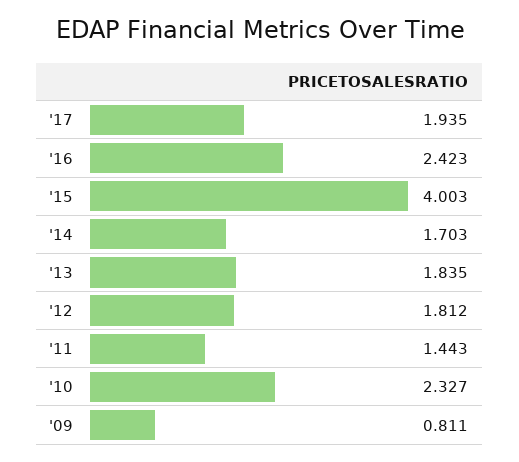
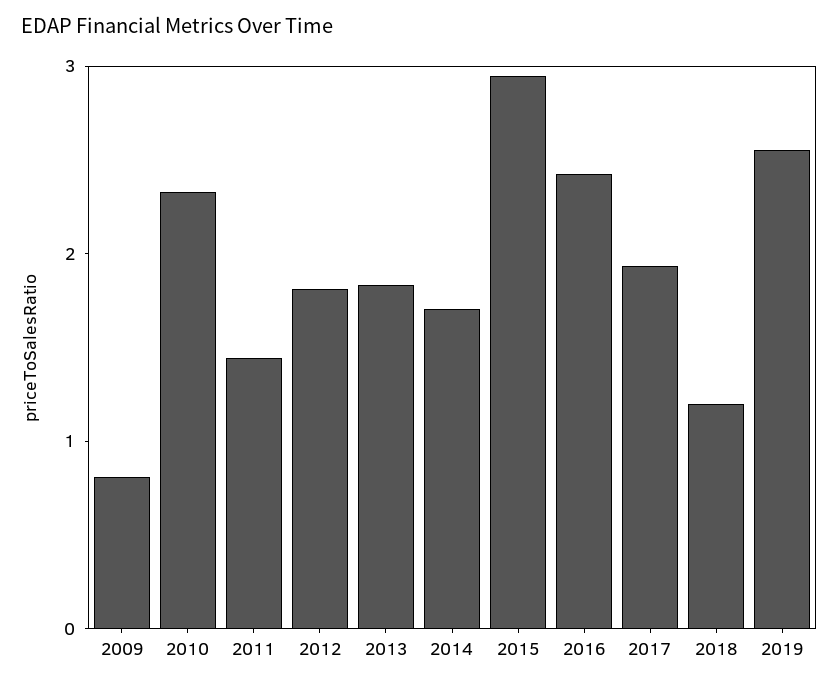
'15: 4.003 -> 3
2018: none -> 1.2
2019: none -> 2.6

